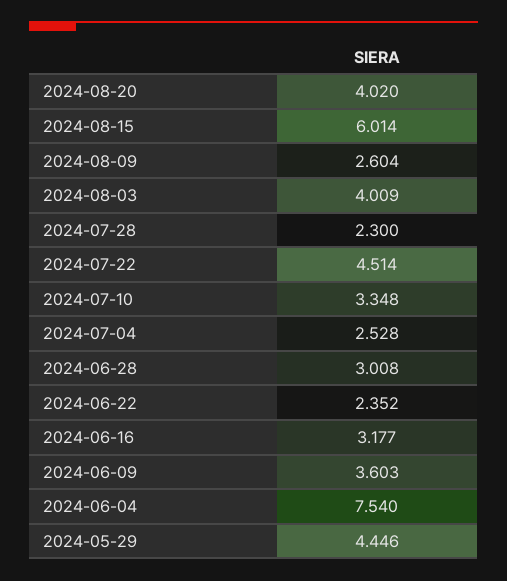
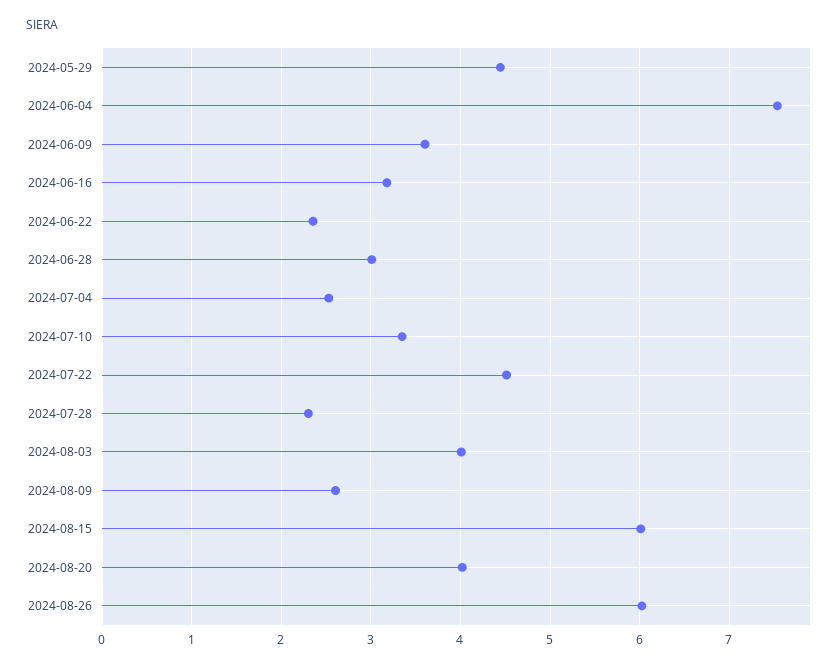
2024-08-26: none -> 6

